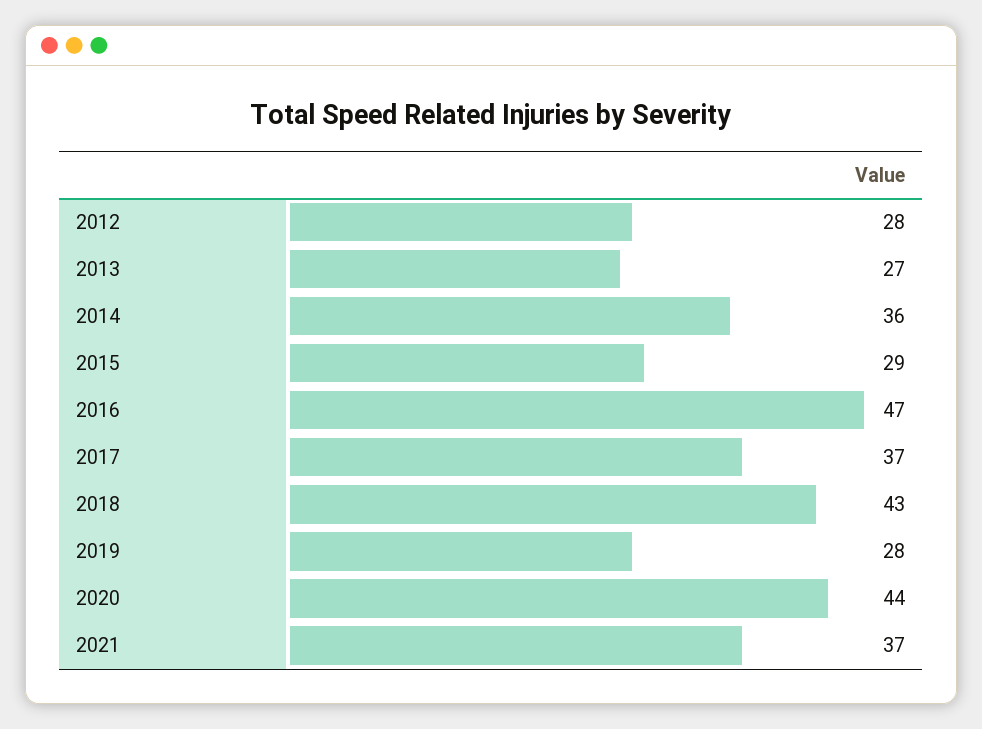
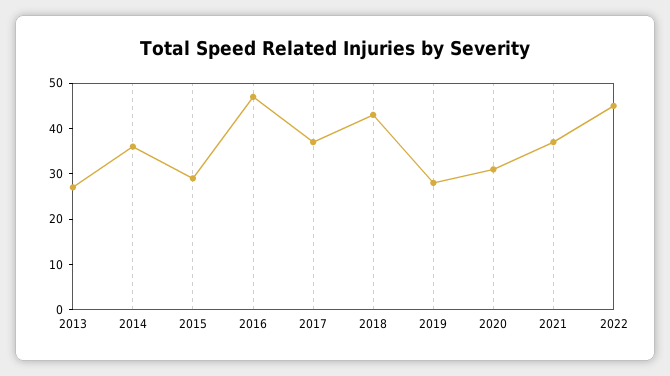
2012: 28 -> none
2020: 44 -> 30
2022: none -> 45

